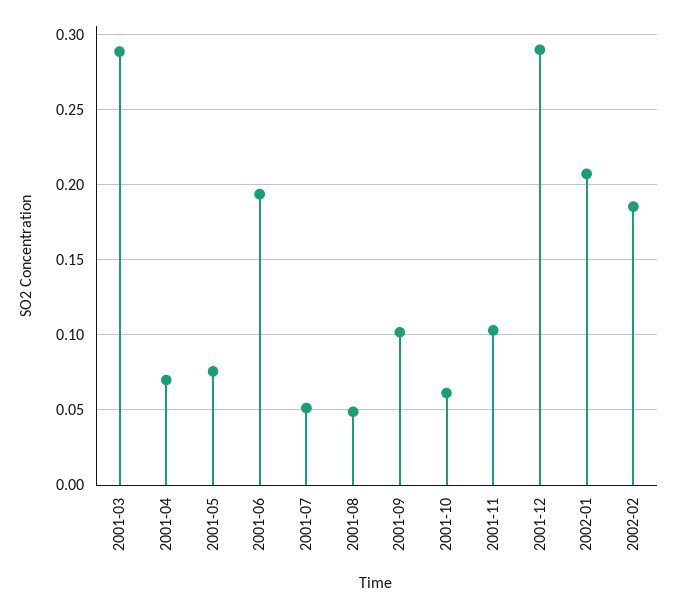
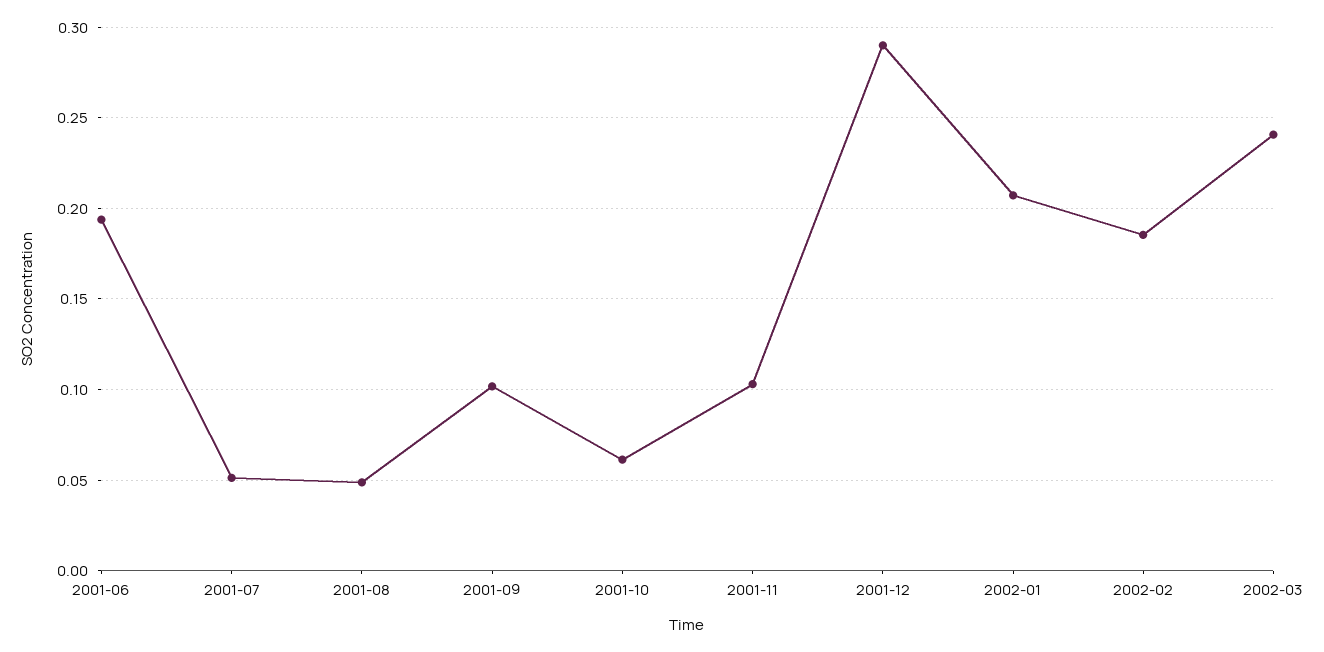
2001-03: 0.29 -> none
2001-04: 0.07 -> none
2001-05: 0.075 -> none
2002-03: none -> 0.24

